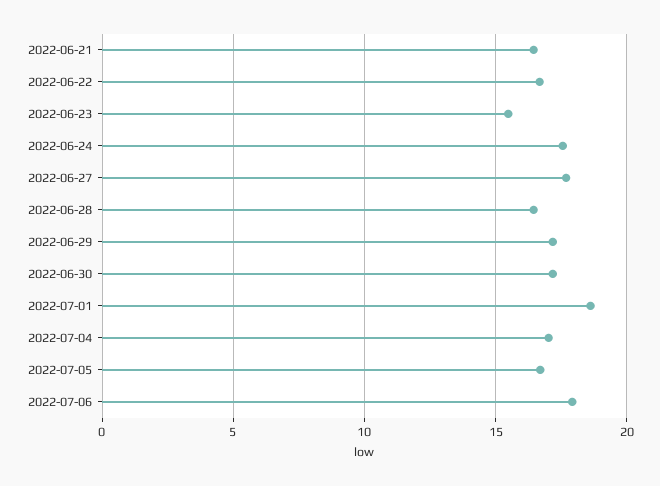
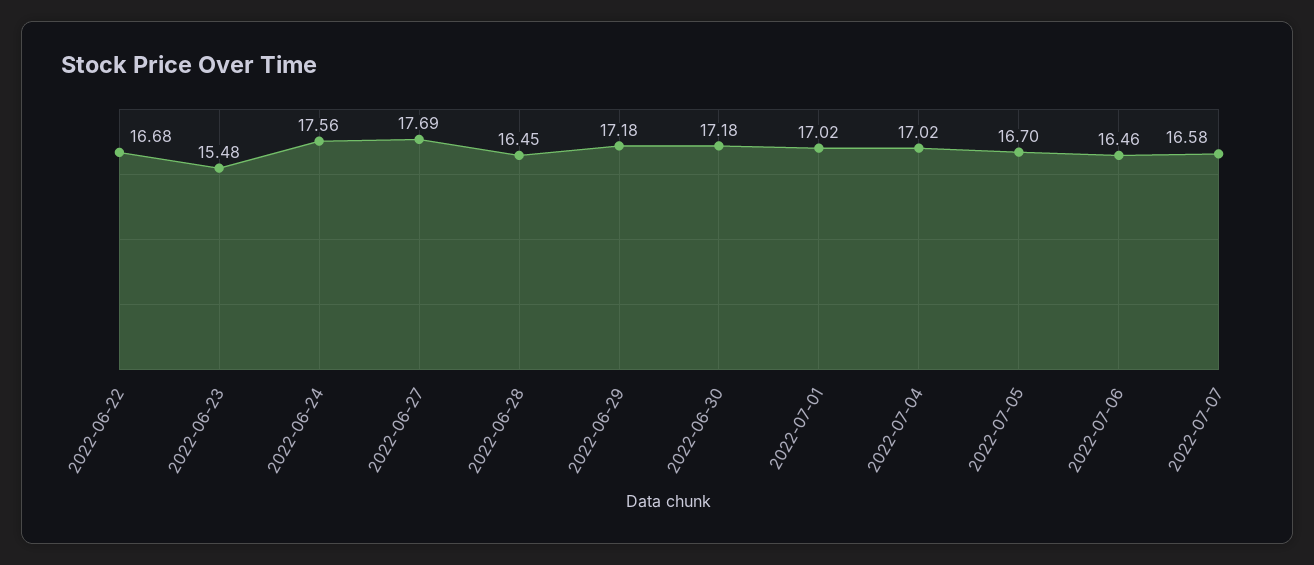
2022-06-21: 16.5 -> none
2022-07-01: 18.5 -> 17.02
2022-07-06: 18 -> 16.46
2022-07-07: none -> 16.58

